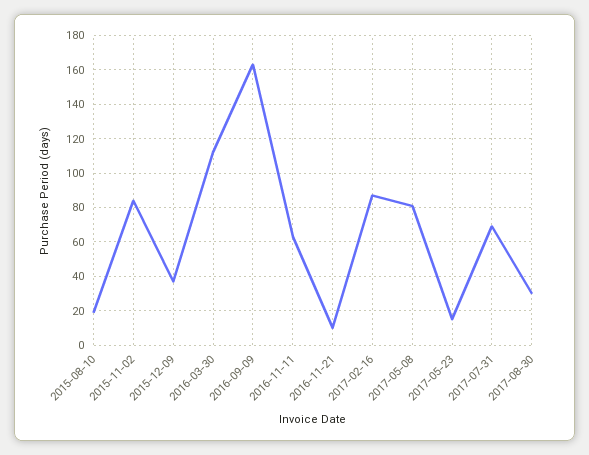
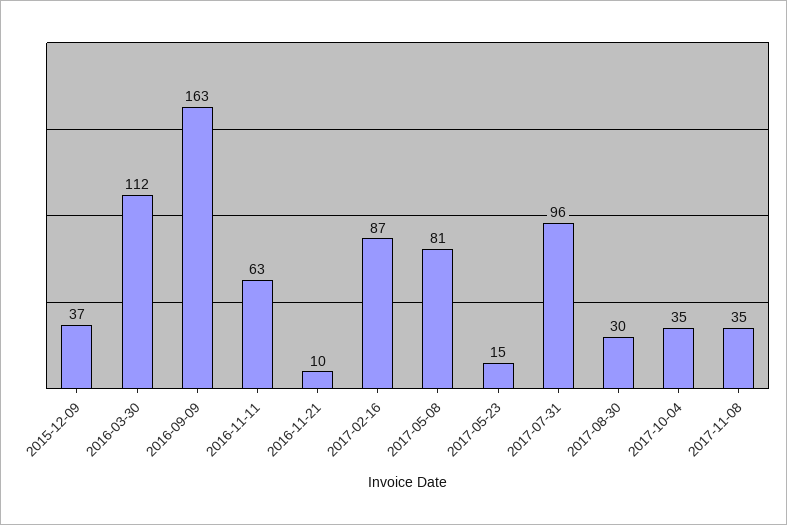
2015-08-10: 20 -> none
2015-11-02: 85 -> none
2017-07-31: 70 -> 96
2017-10-04: none -> 35
2017-11-08: none -> 35

